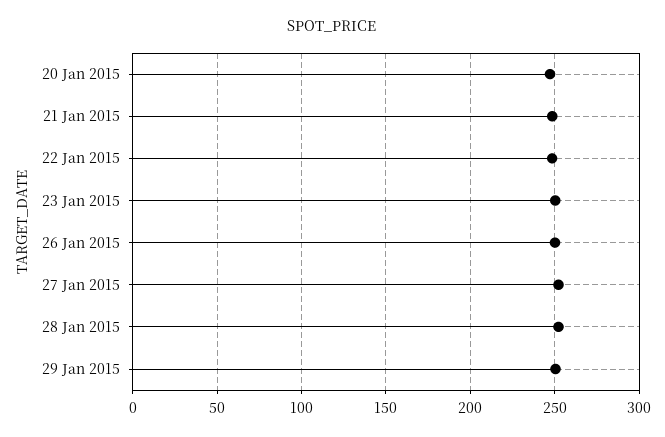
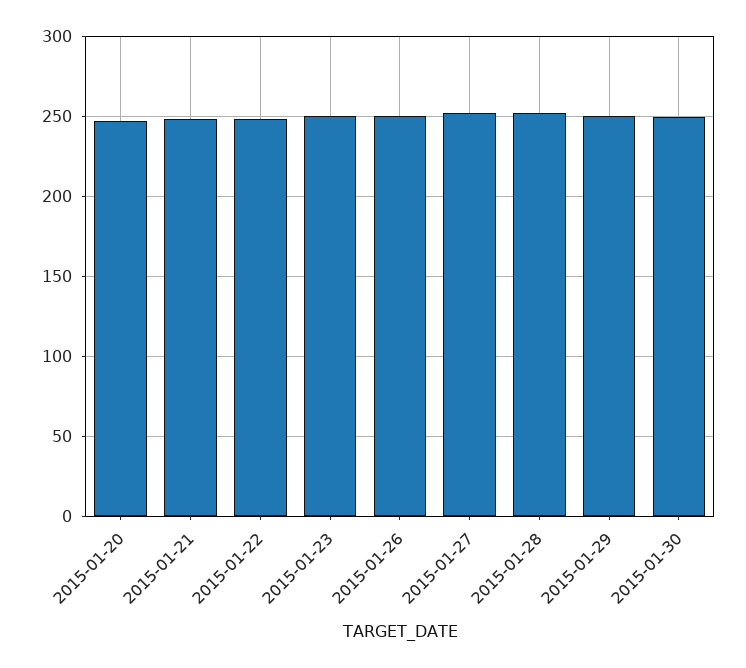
2015-01-30: none -> 250

